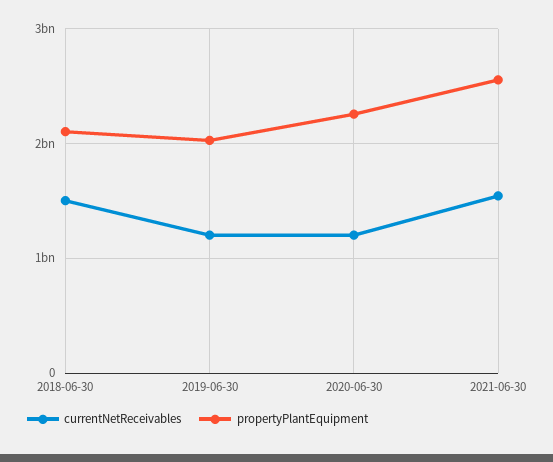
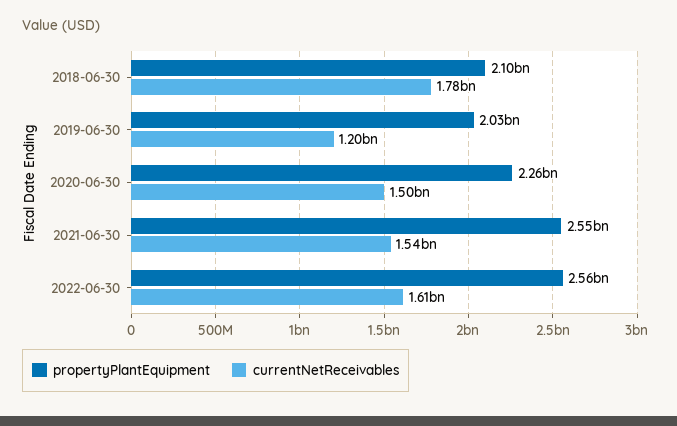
currentNetReceivables, 2018-06-30: 1500000000 -> 1780000000
currentNetReceivables, 2020-06-30: 1200000000 -> 1500000000
propertyPlantEquipment, 2022-06-30: none -> 2560000000
currentNetReceivables, 2022-06-30: none -> 1610000000

